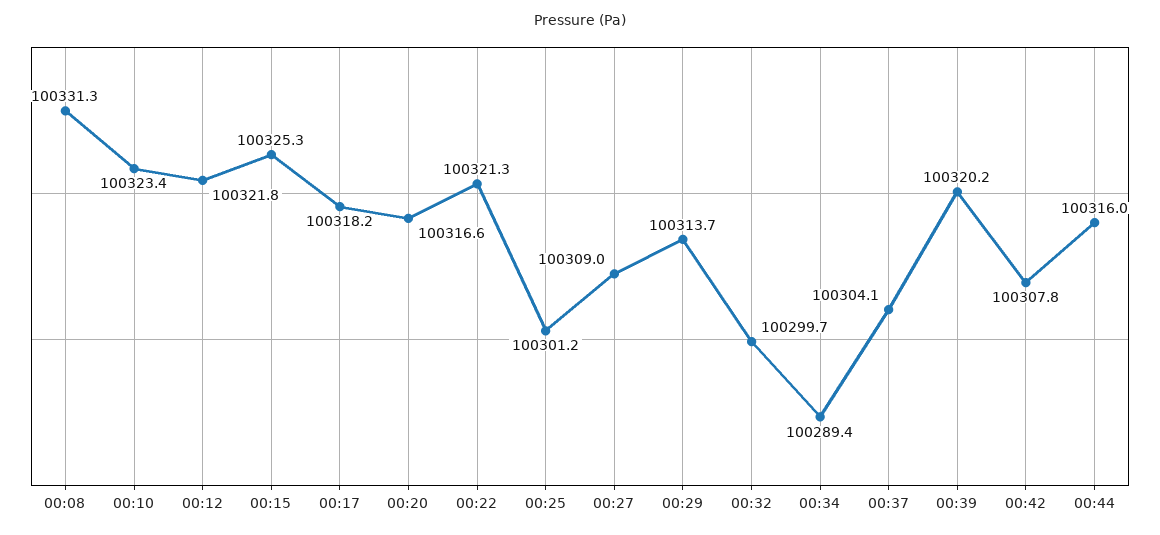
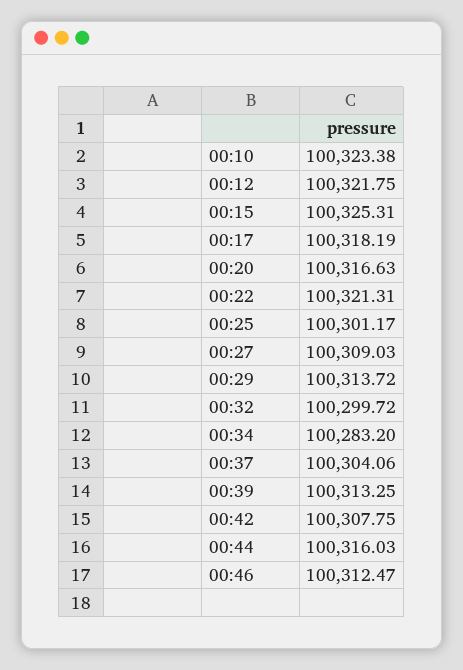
00:08: 100331.3 -> none
00:34: 100289.4 -> 100283.2
00:39: 100320.2 -> 100313.25
00:46: none -> 100312.47

